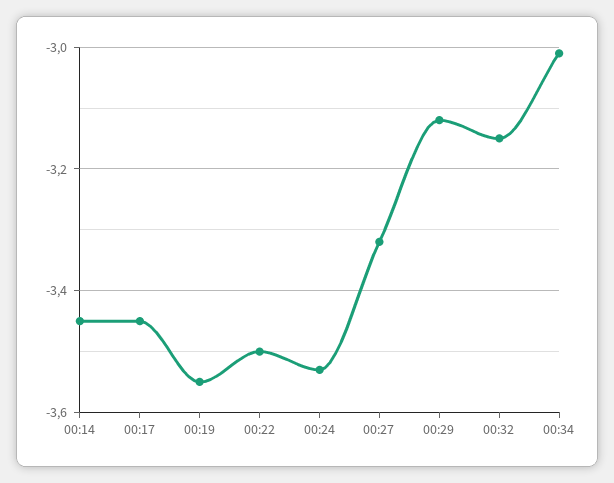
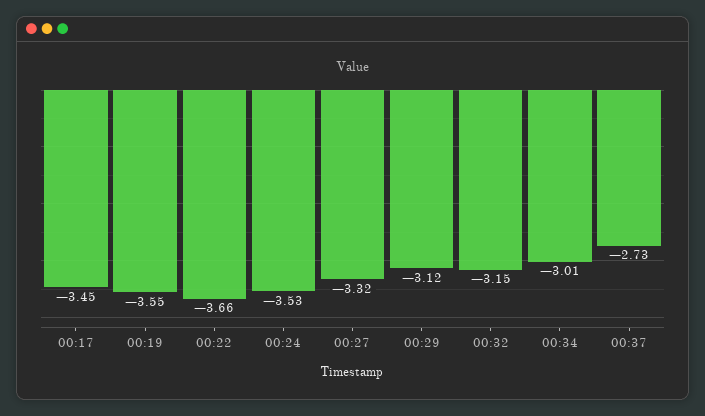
00:14: -3.45 -> none
00:22: -3.5 -> -3.66
00:37: none -> -2.73

